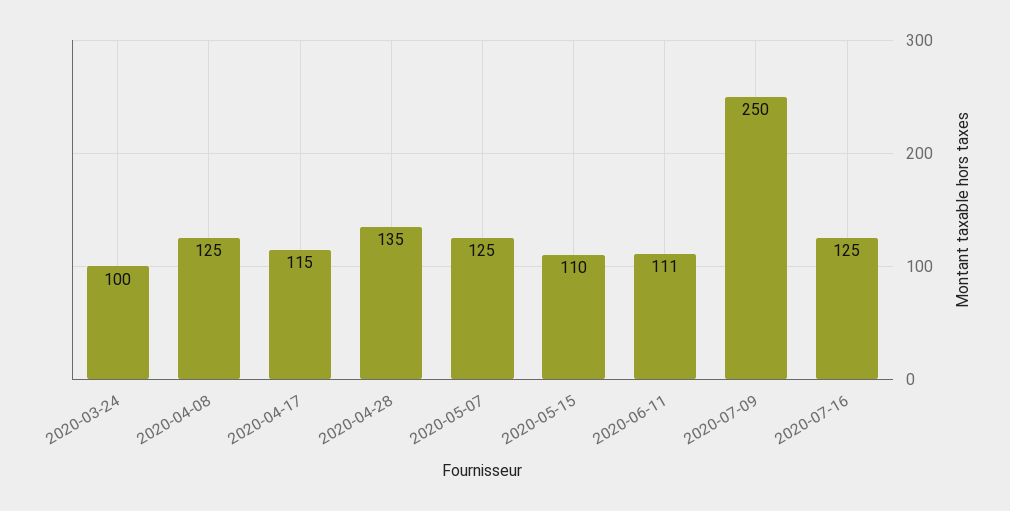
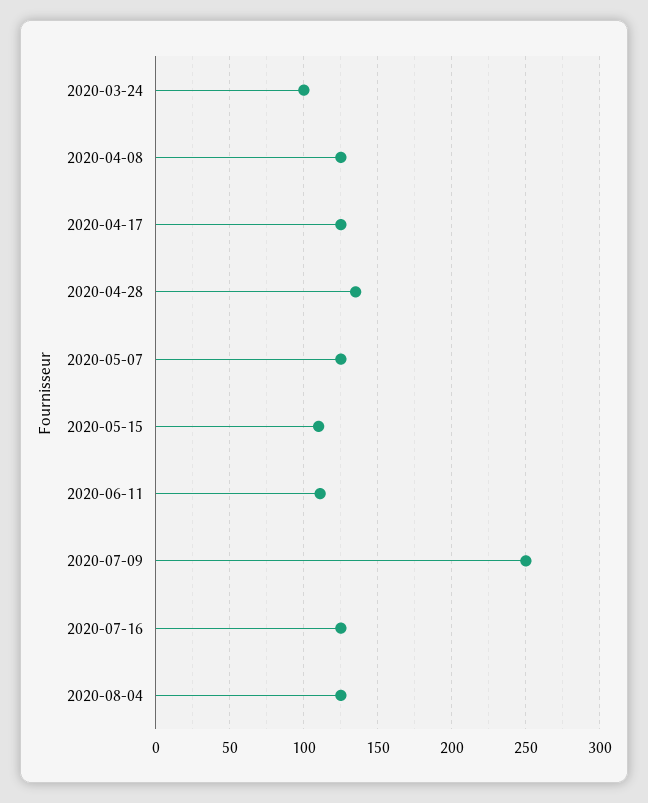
2020-04-17: 115 -> 125
2020-08-04: none -> 125

